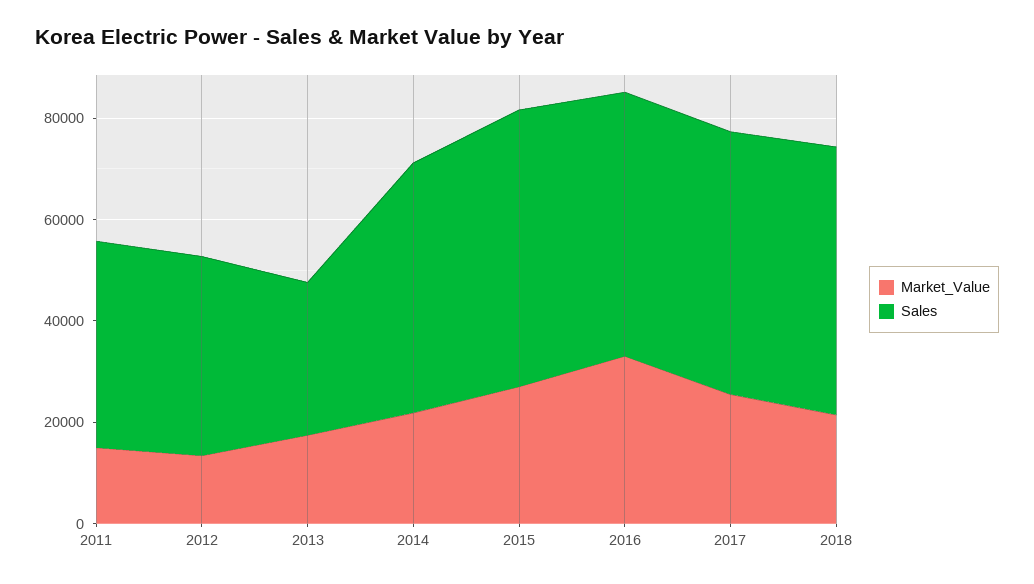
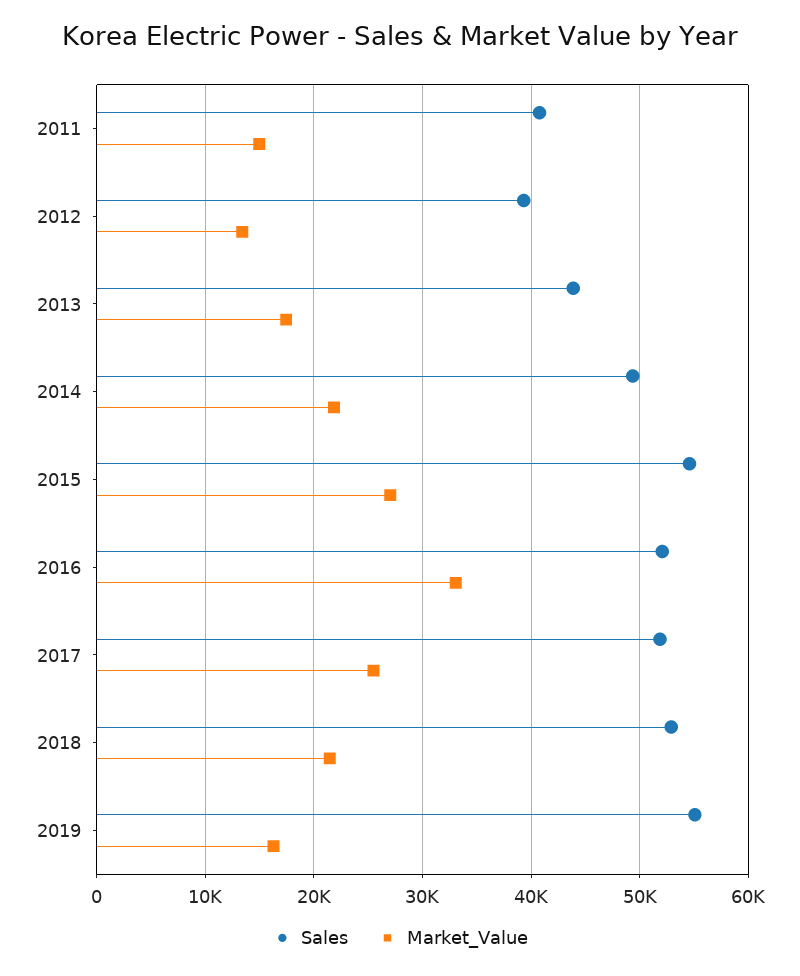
Sales, 2013: 30000 -> 44000
Sales, 2019: none -> 55000
Market_Value, 2019: none -> 16000

